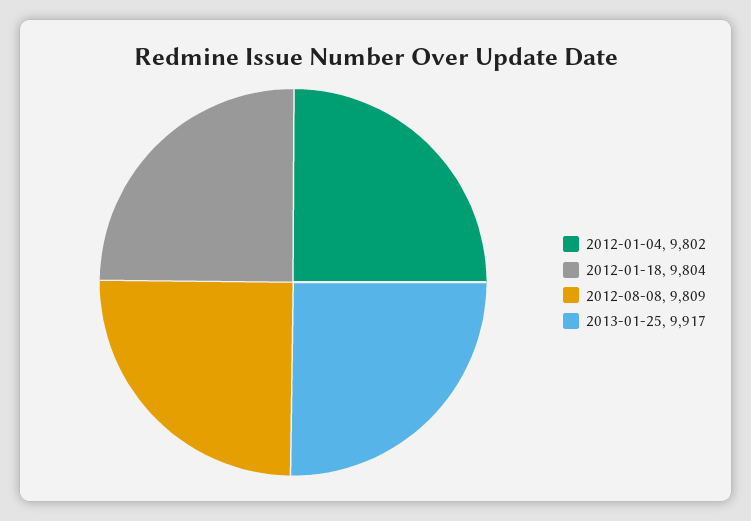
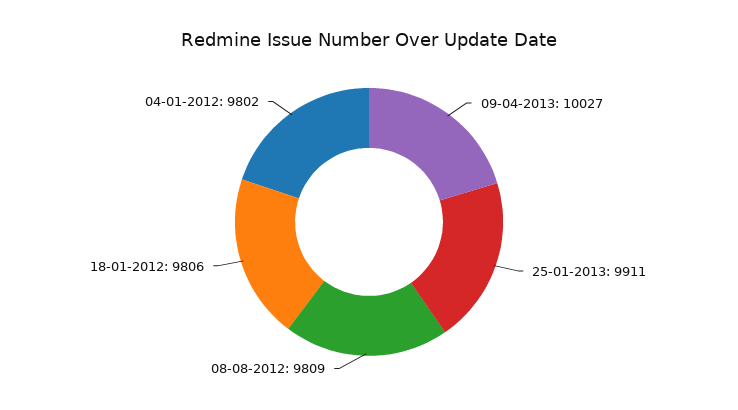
2012-01-18: 9804 -> 9806
2013-01-25: 9917 -> 9911
09-04-2013: none -> 10027

